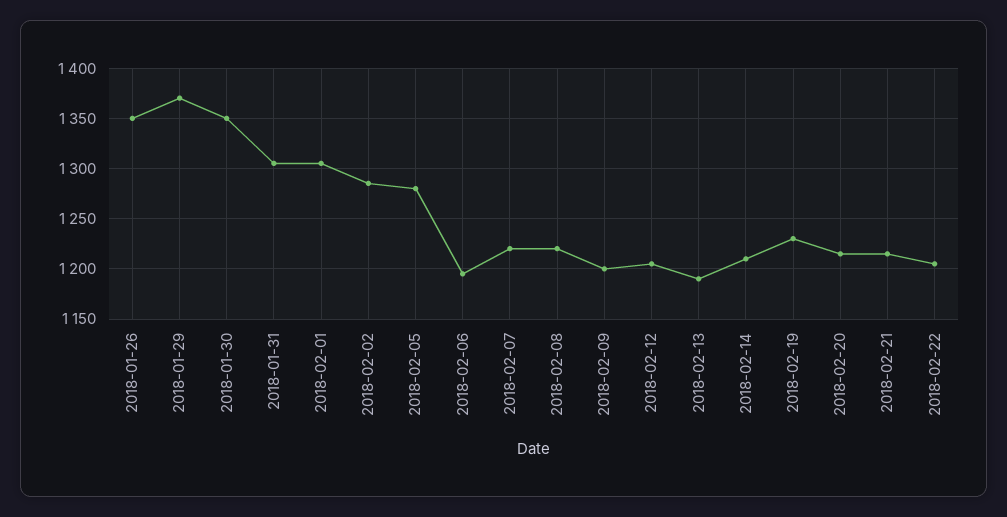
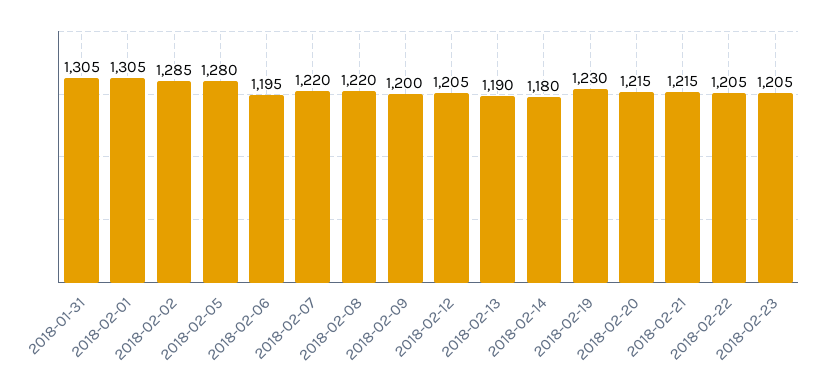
2018-01-26: 1350 -> none
2018-01-29: 1370 -> none
2018-01-30: 1350 -> none
2018-02-14: 1210 -> 1180
2018-02-23: none -> 1205

